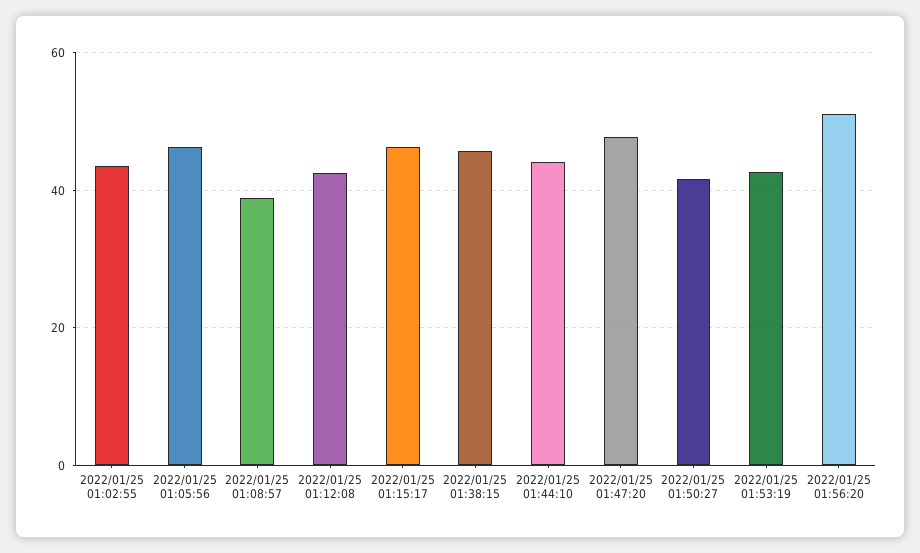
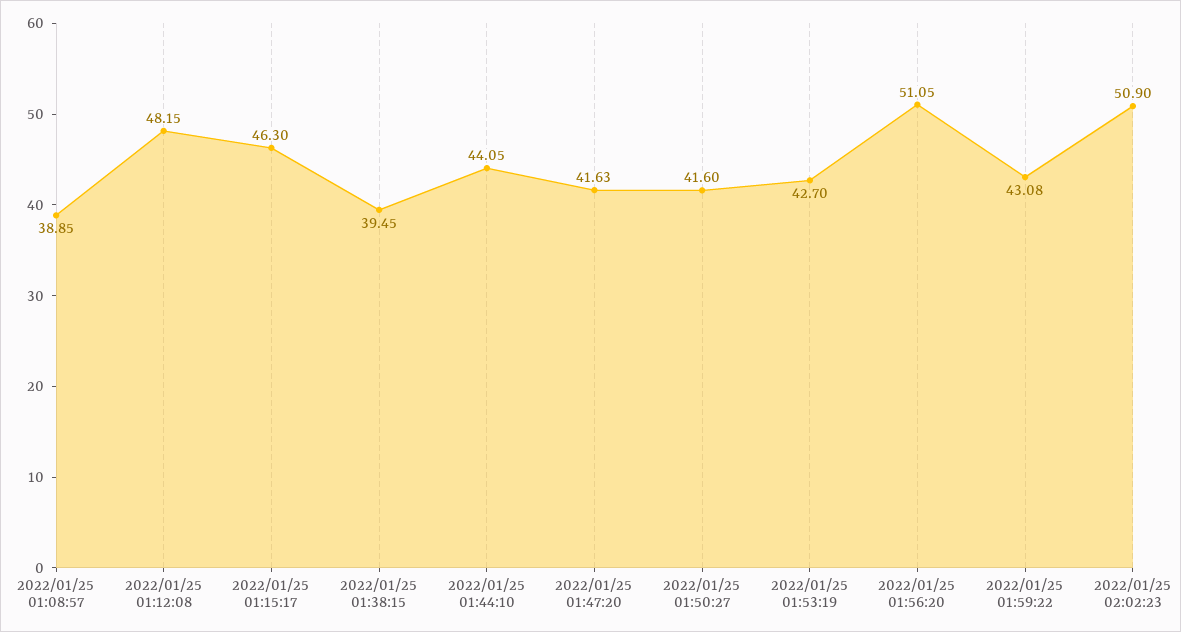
2022/01/25 01:02:55: 44 -> none
2022/01/25 01:05:56: 46 -> none
2022/01/25 01:12:08: 42 -> 48.15
2022/01/25 01:38:15: 46 -> 39.45
2022/01/25 01:47:20: 48 -> 41.63
2022/01/25 01:59:22: none -> 43.08
2022/01/25 02:02:23: none -> 50.9

